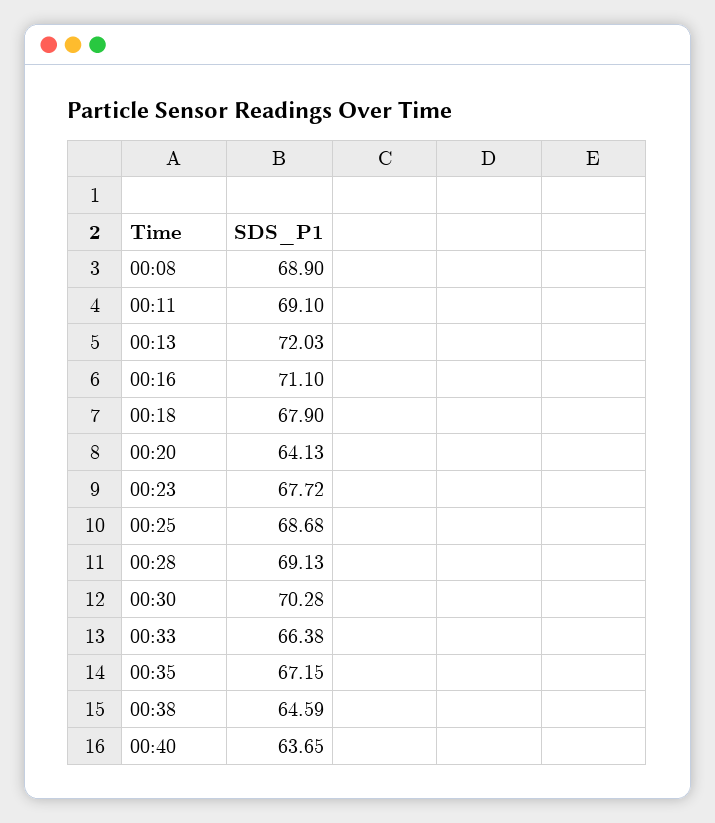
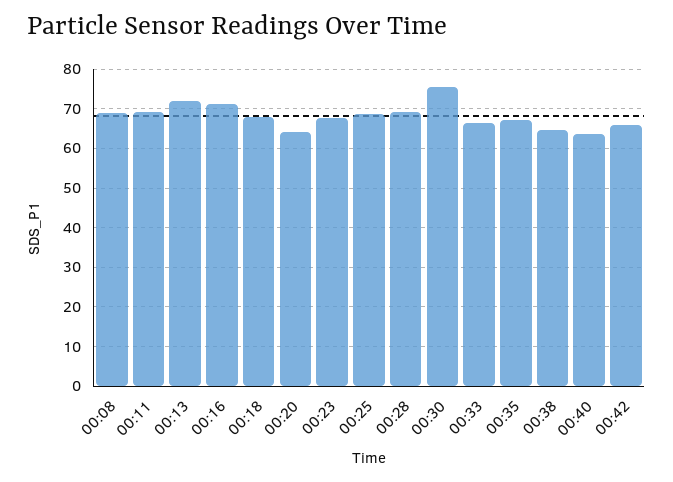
00:30: 70.28 -> 76
00:42: none -> 66

